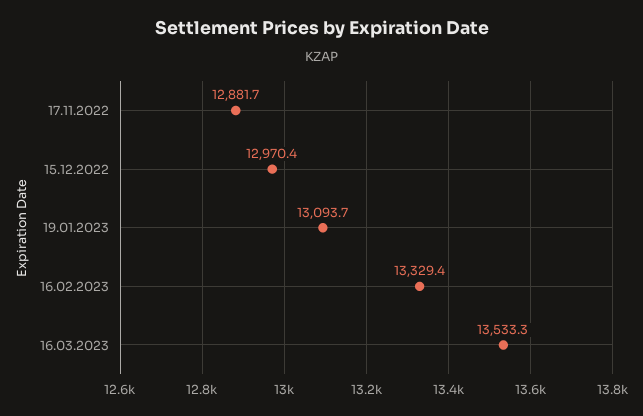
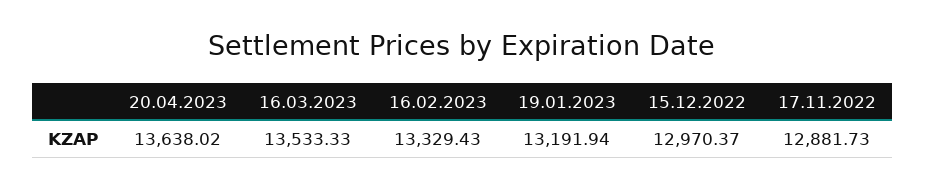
19.01.2023: 13093.7 -> 13191.94
20.04.2023: none -> 13638.02

